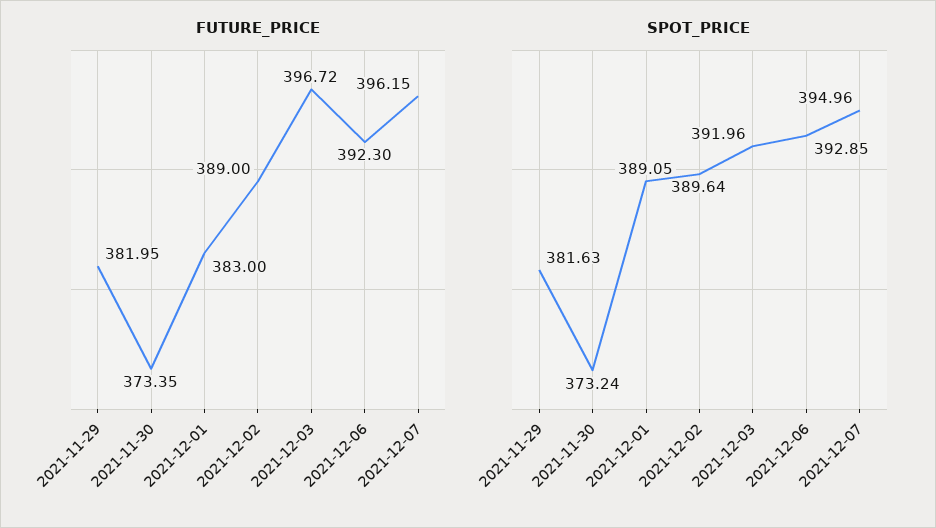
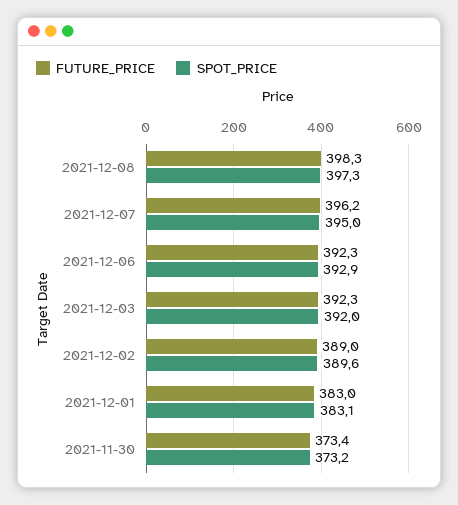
FUTURE_PRICE, 2021-11-29: 381.95 -> none
FUTURE_PRICE, 2021-12-03: 396.72 -> 392.3
SPOT_PRICE, 2021-11-29: 381.63 -> none
SPOT_PRICE, 2021-12-01: 389.05 -> 383.1
FUTURE_PRICE, 2021-12-08: none -> 398.3
SPOT_PRICE, 2021-12-08: none -> 397.3

